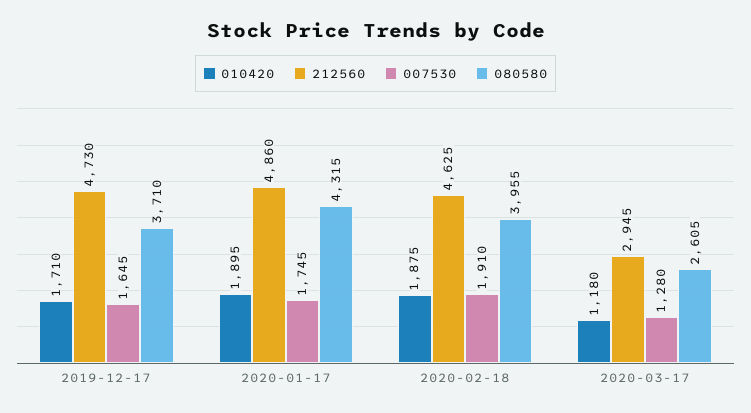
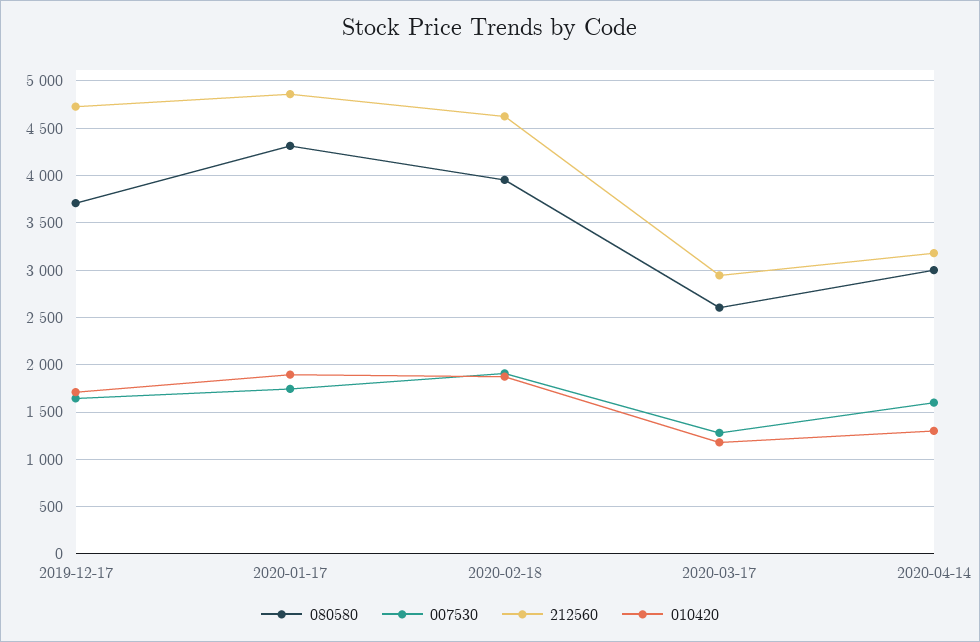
080580, 2020-04-14: none -> 3000
007530, 2020-04-14: none -> 1600
212560, 2020-04-14: none -> 3200
010420, 2020-04-14: none -> 1300

